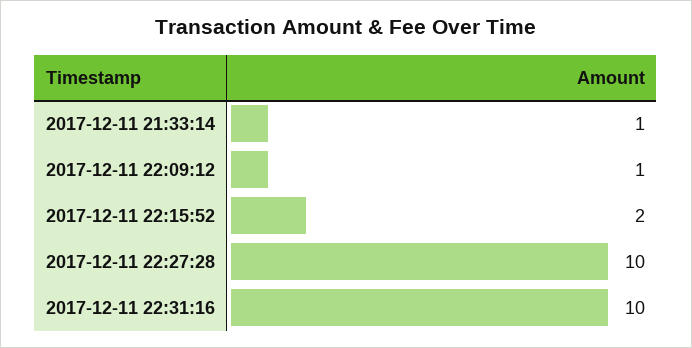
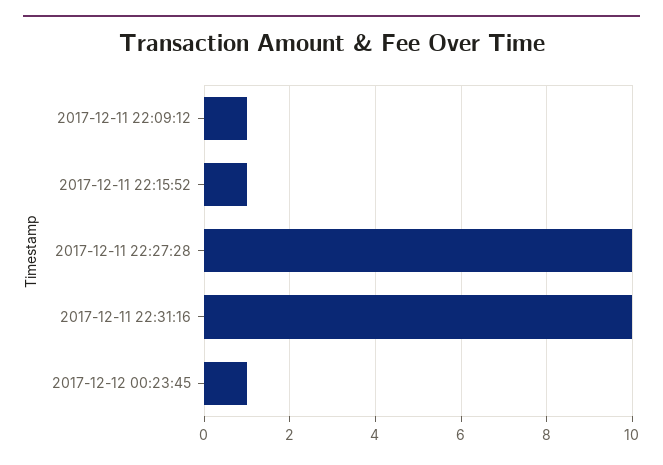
2017-12-11 21:33:14: 1 -> none
2017-12-11 22:15:52: 2 -> 1
2017-12-12 00:23:45: none -> 1

